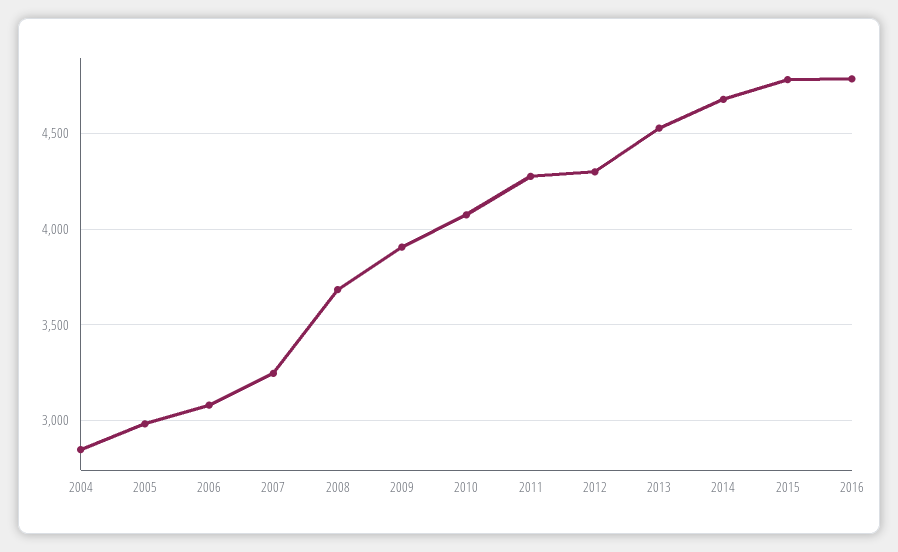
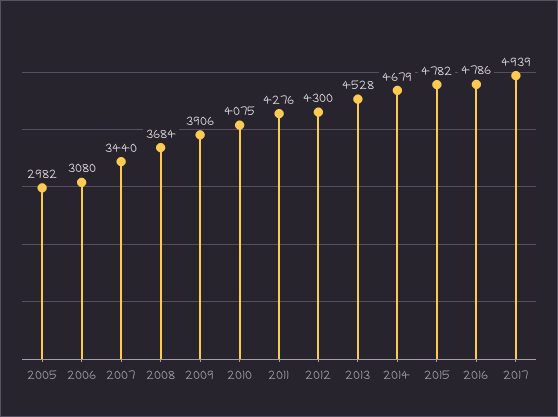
2004: 2850 -> none
2007: 3250 -> 3440
2017: none -> 4939

